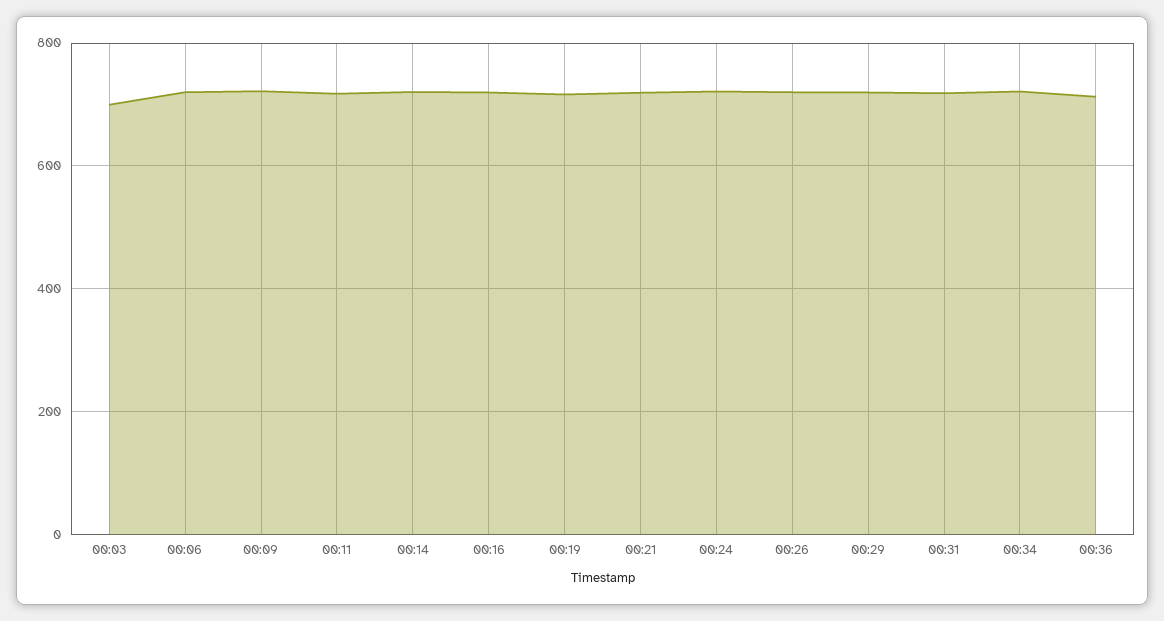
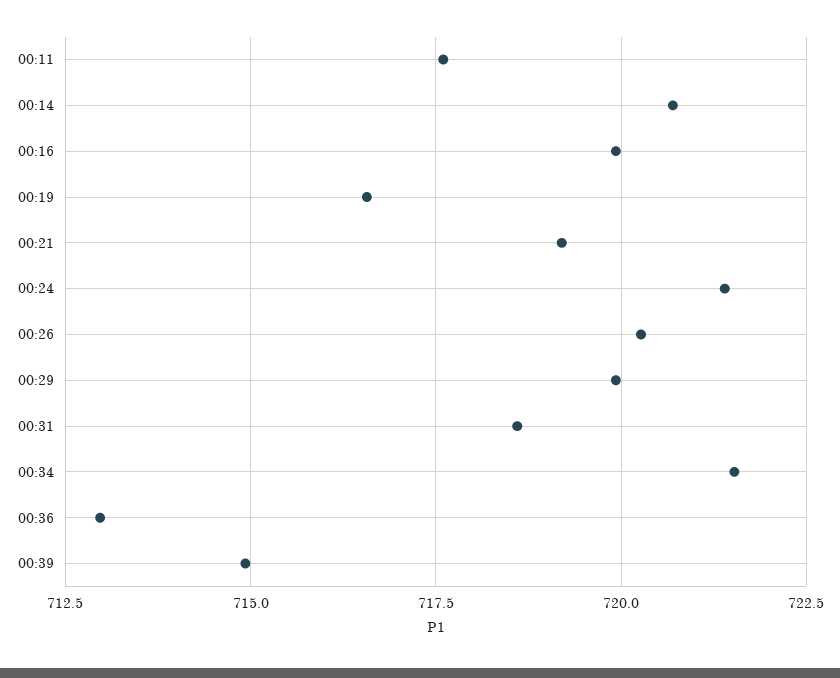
00:03: 700 -> none
00:06: 720 -> none
00:09: 720 -> none
00:39: none -> 715

